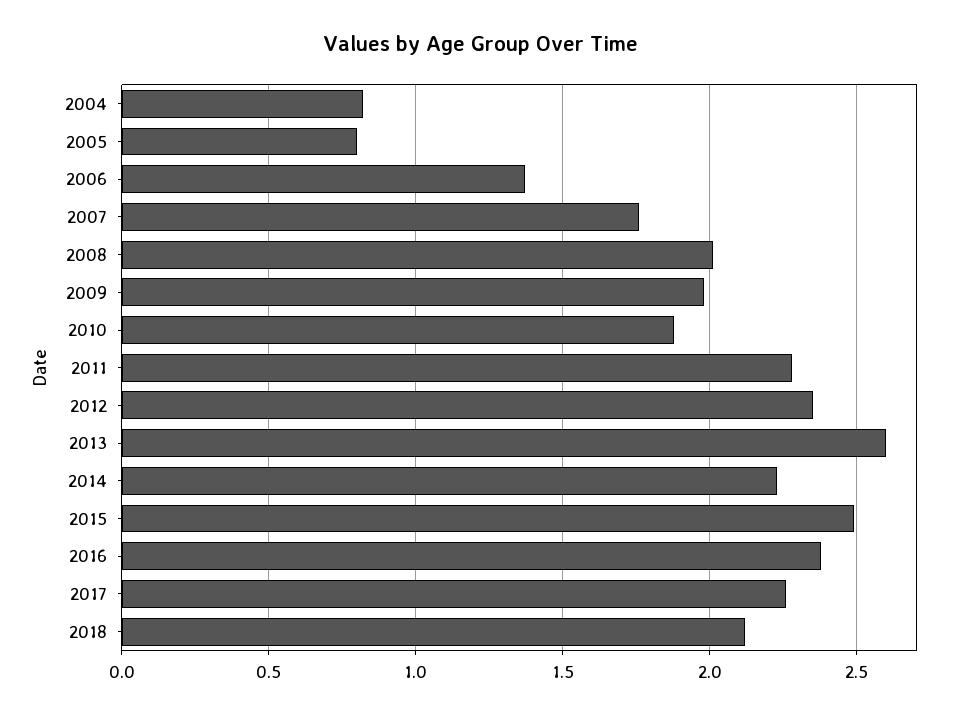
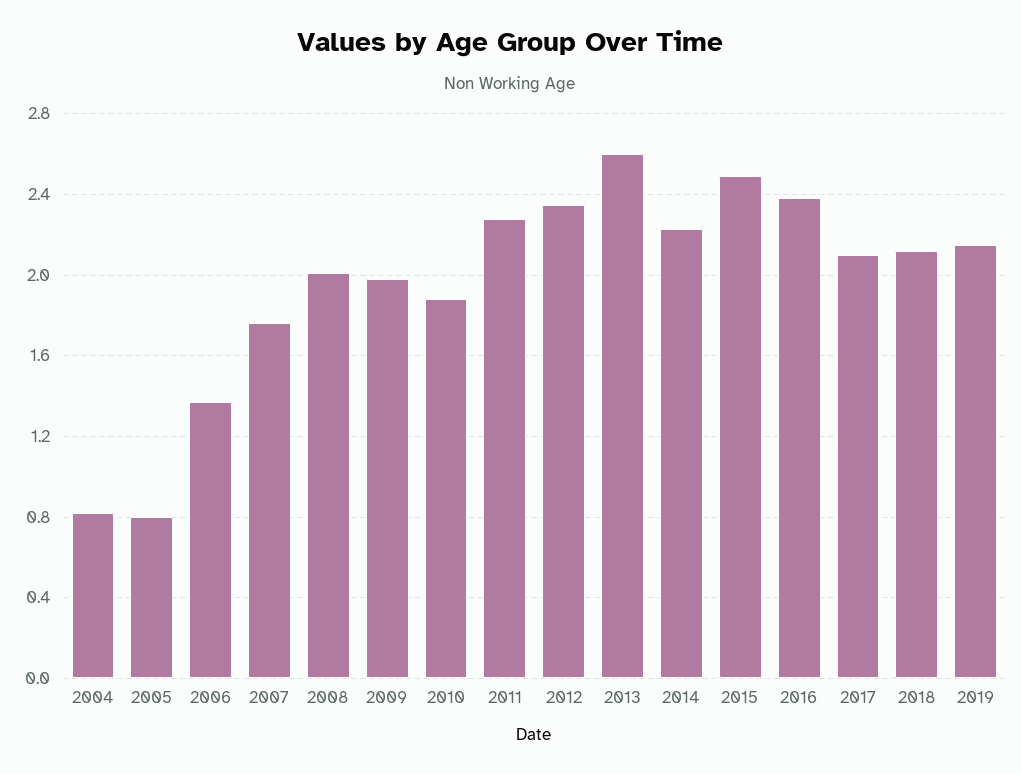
2017: 2.25 -> 2.1
2019: none -> 2.15

